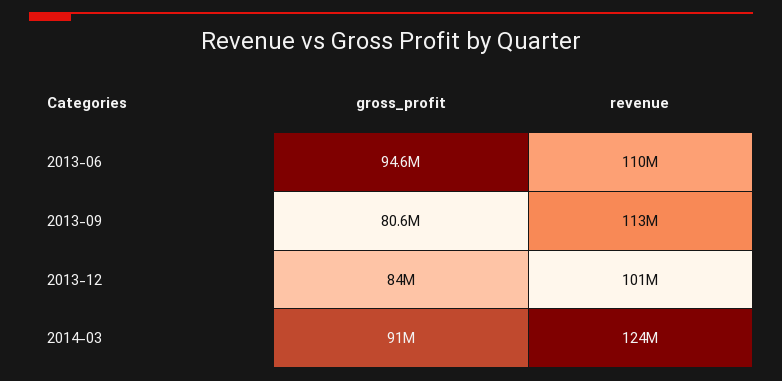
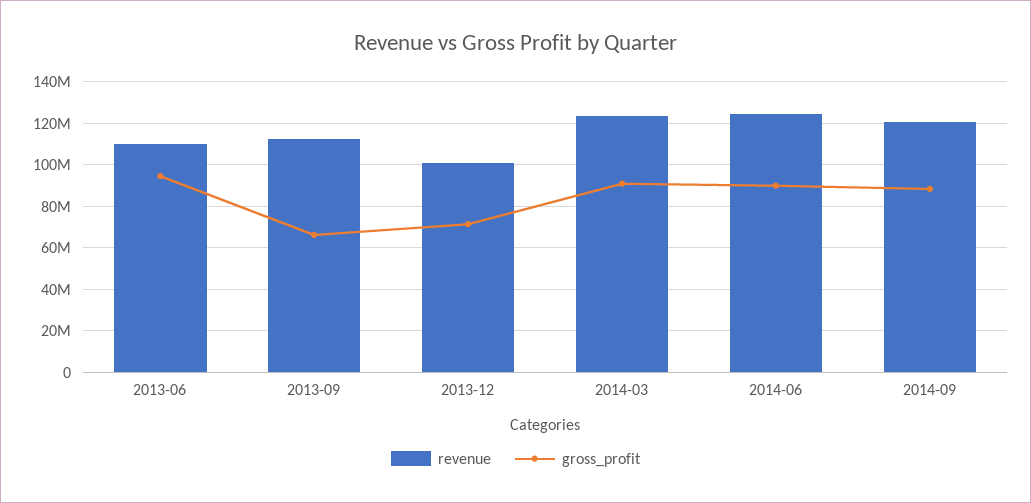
gross_profit, 2013-09: 80600000 -> 65000000
gross_profit, 2013-12: 84000000 -> 70000000
revenue, 2014-06: none -> 125000000
gross_profit, 2014-06: none -> 90000000
revenue, 2014-09: none -> 120000000
gross_profit, 2014-09: none -> 90000000

